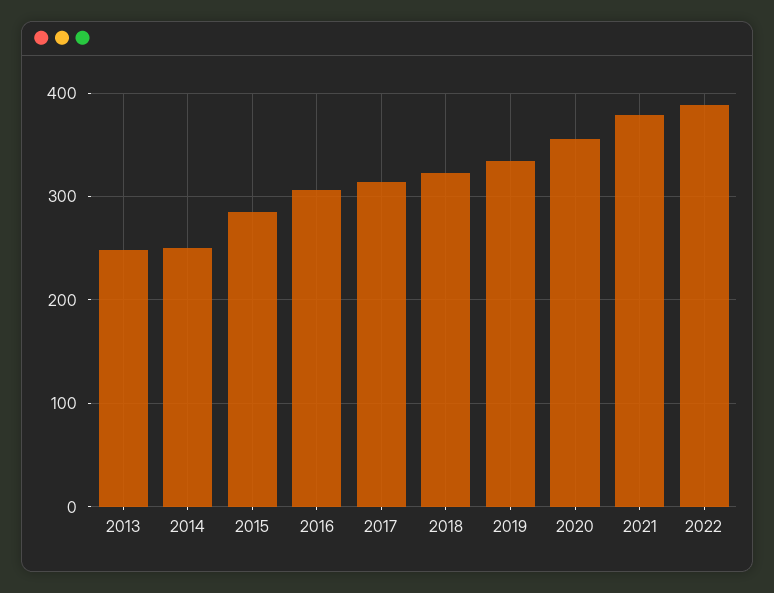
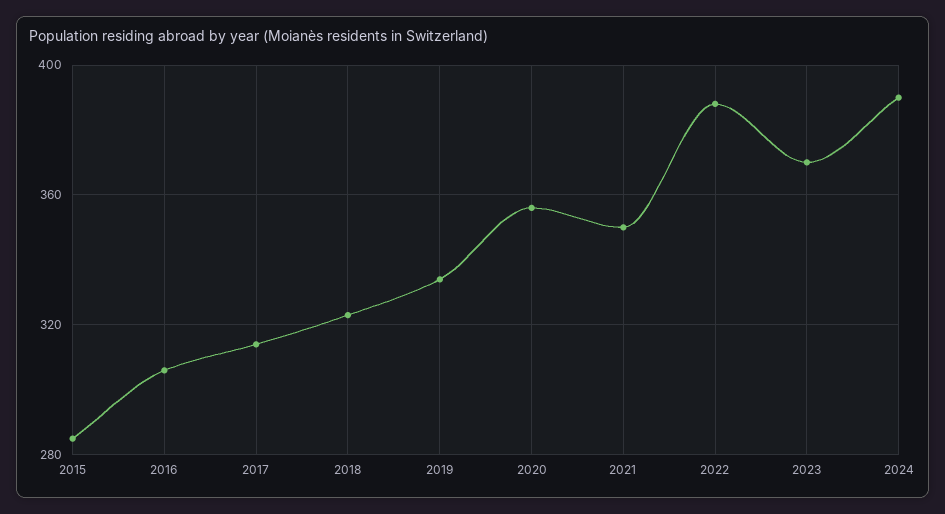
2013: 250 -> none
2014: 250 -> none
2021: 380 -> 350
2023: none -> 370
2024: none -> 390

